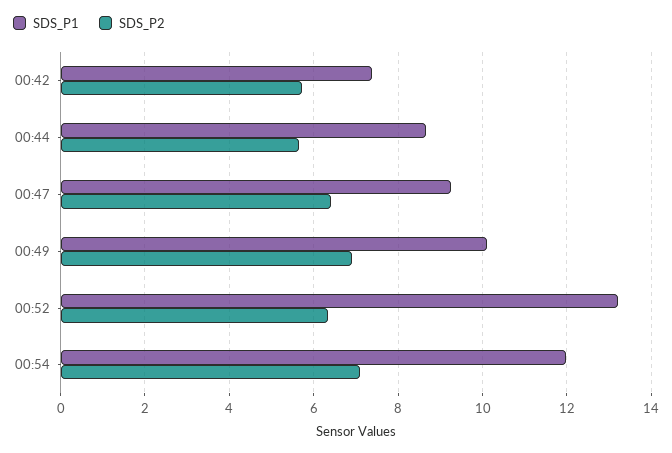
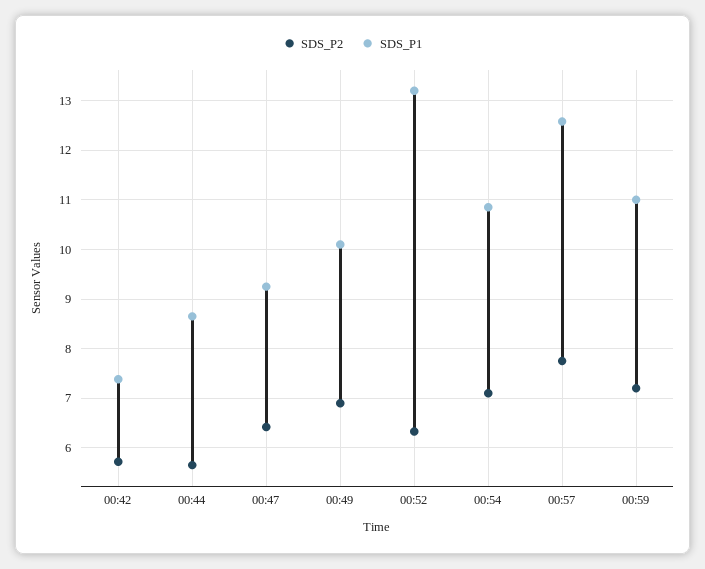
SDS_P1, 00:54: 12 -> 10.8
SDS_P2, 00:57: none -> 7.8
SDS_P1, 00:57: none -> 12.6
SDS_P2, 00:59: none -> 7.2
SDS_P1, 00:59: none -> 11

